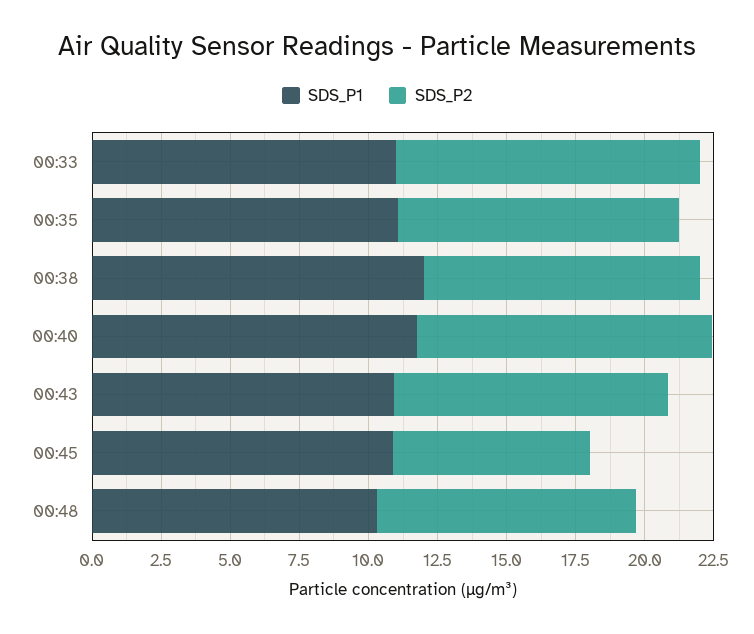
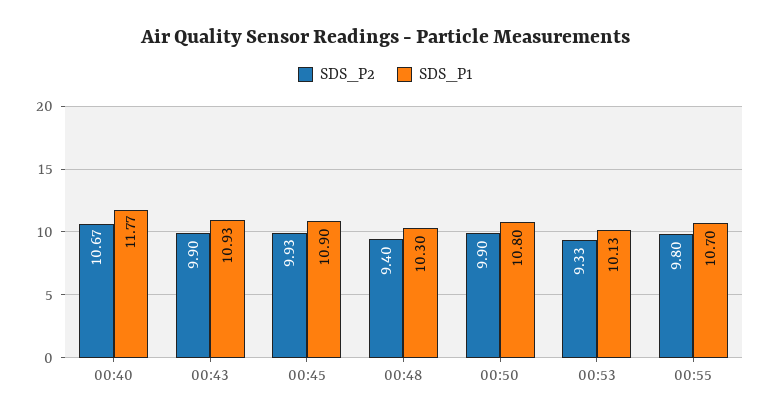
SDS_P1, 00:33: 11 -> none
SDS_P2, 00:33: 11 -> none
SDS_P1, 00:35: 11 -> none
SDS_P2, 00:35: 10 -> none
SDS_P1, 00:38: 12 -> none
SDS_P2, 00:38: 10 -> none
SDS_P2, 00:45: 7 -> 9.93
SDS_P2, 00:50: none -> 9.9
SDS_P1, 00:50: none -> 10.8
SDS_P2, 00:53: none -> 9.33
SDS_P1, 00:53: none -> 10.13
SDS_P2, 00:55: none -> 9.8
SDS_P1, 00:55: none -> 10.7

